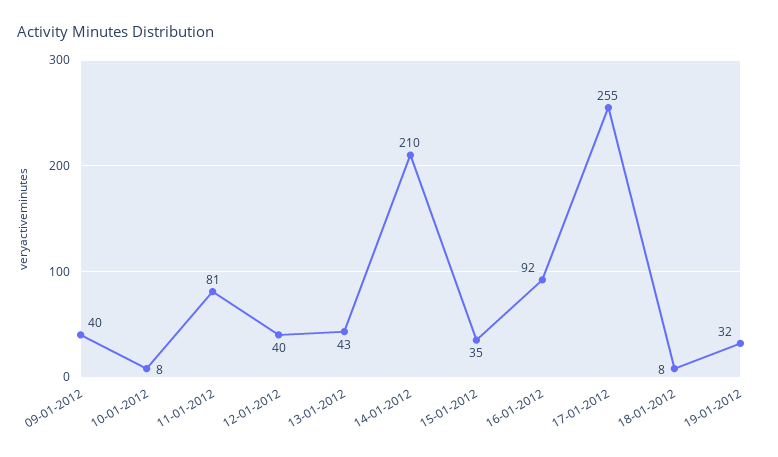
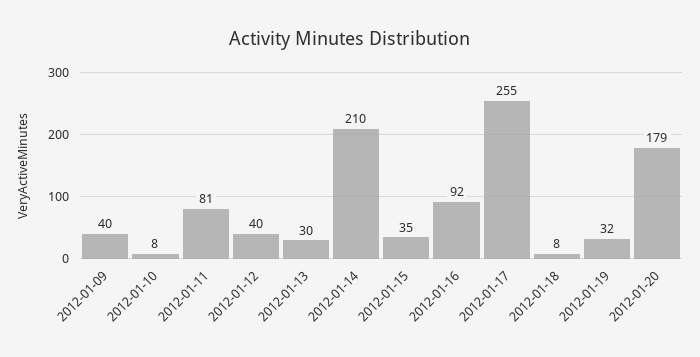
13-01-2012: 43 -> 30
2012-01-20: none -> 179

